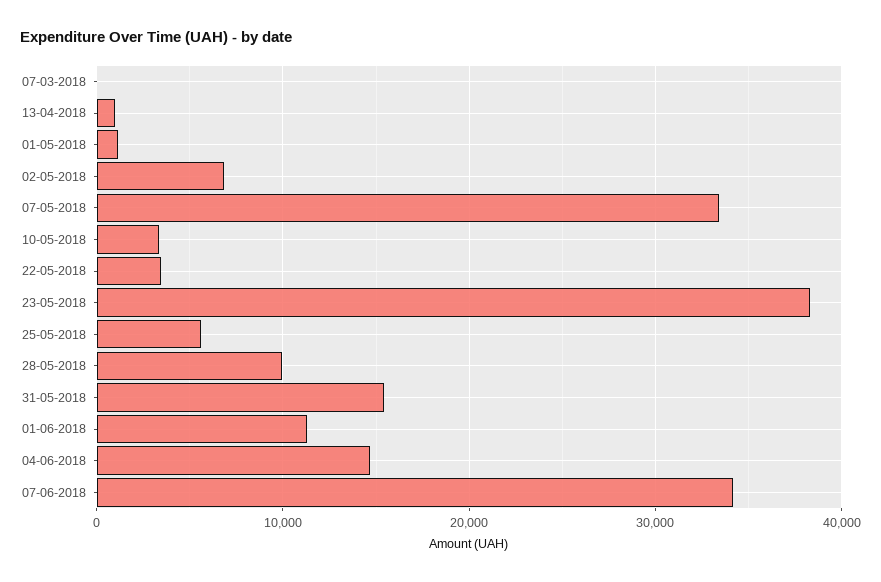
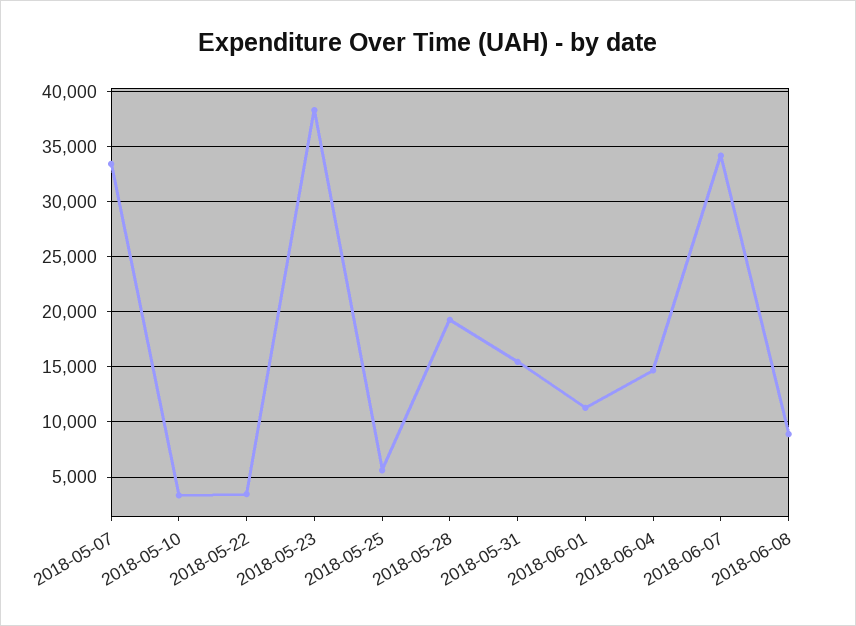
07-03-2018: 0 -> none
13-04-2018: 1000 -> none
01-05-2018: 1000 -> none
02-05-2018: 7000 -> none
28-05-2018: 10000 -> 19000
2018-06-08: none -> 9000

